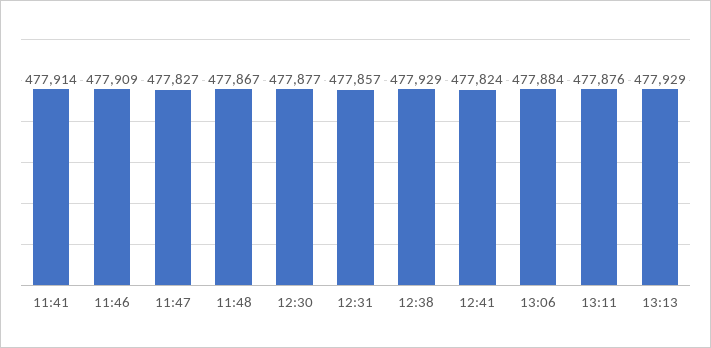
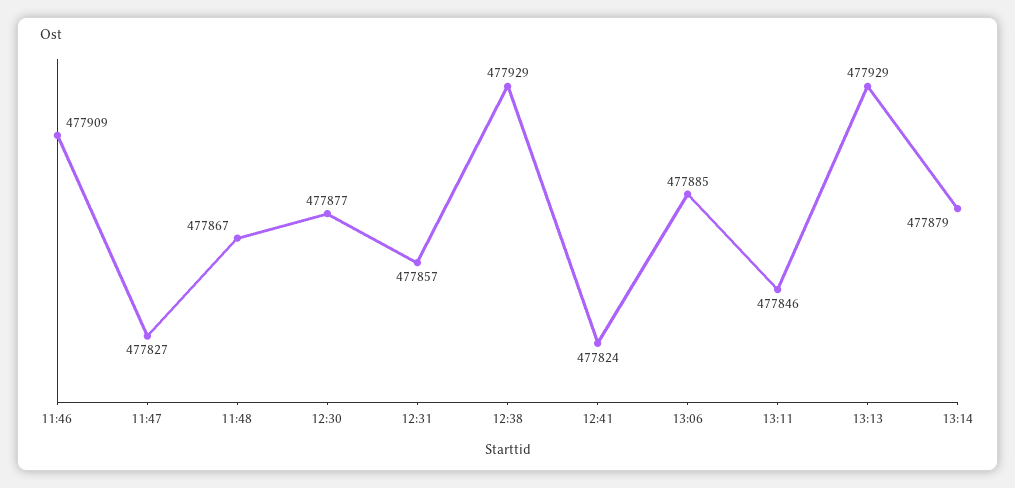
11:41: 477914 -> none
13:06: 477884 -> 477885
13:11: 477876 -> 477846
13:14: none -> 477879

